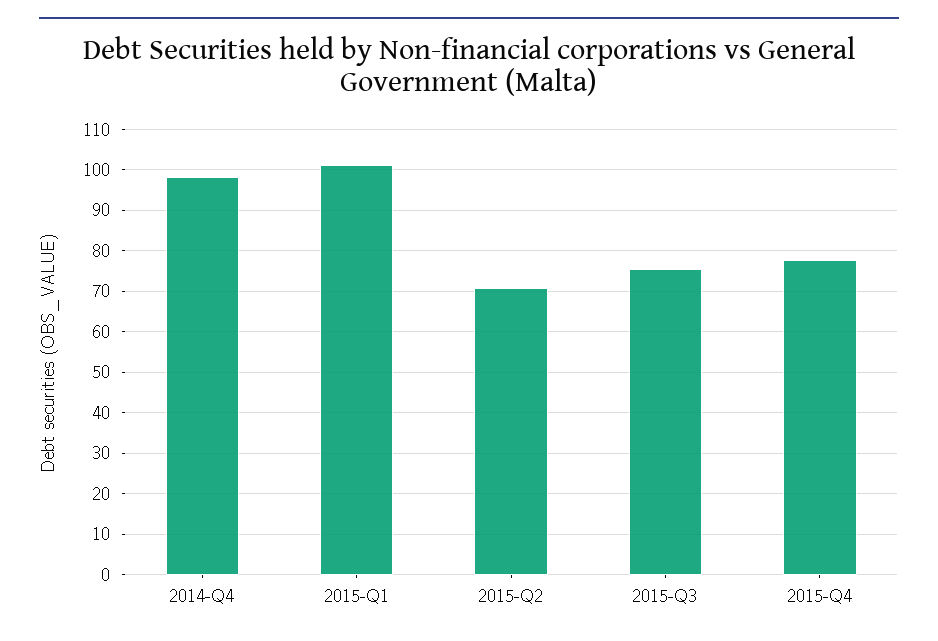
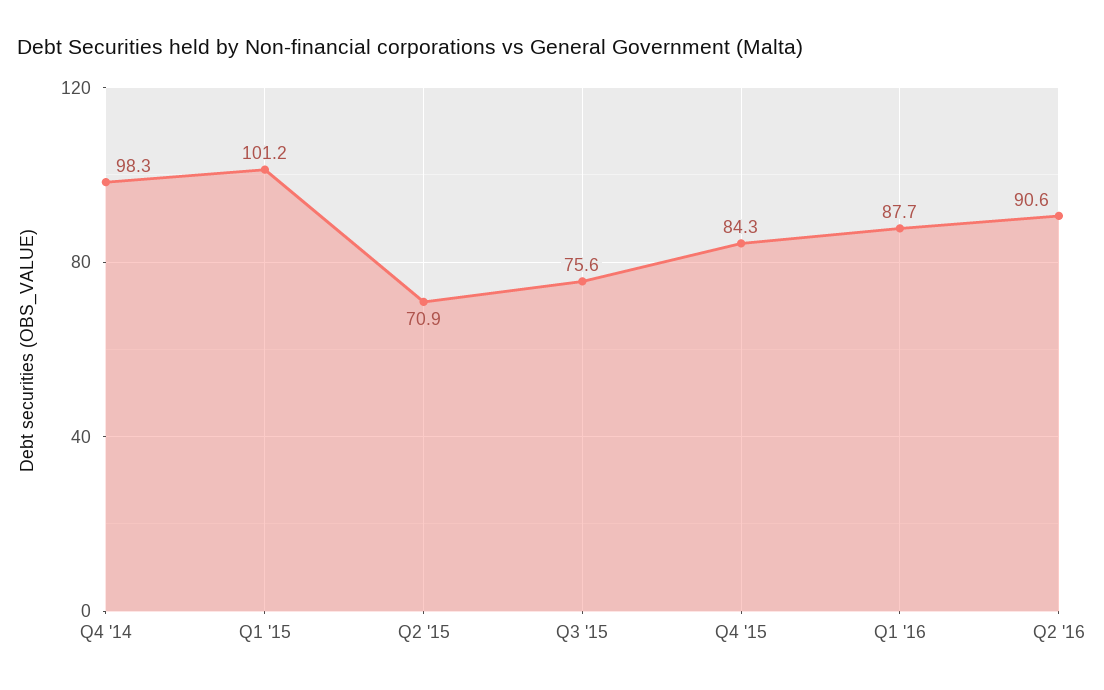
2015-Q4: 78 -> 84.3
Q1 '16: none -> 87.7
Q2 '16: none -> 90.6

